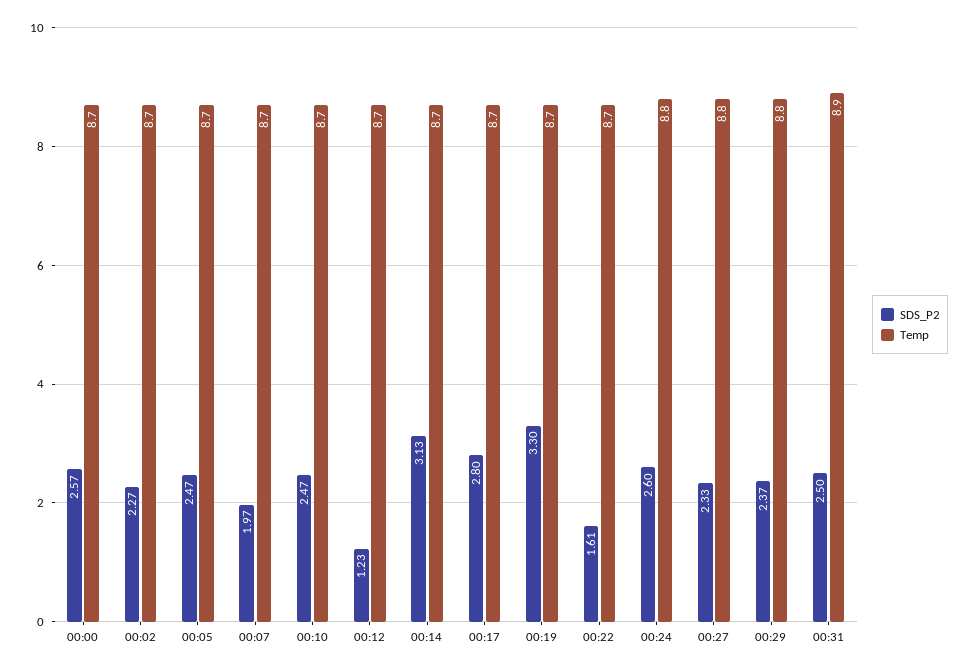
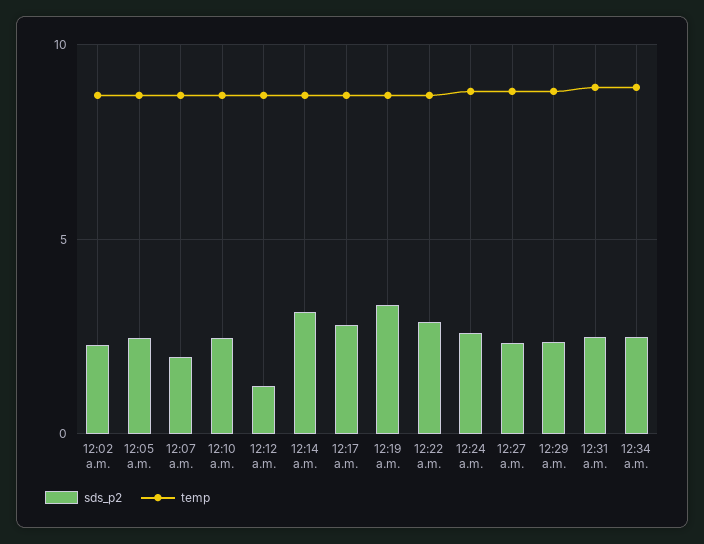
SDS_P2, 00:00: 2.57 -> none
Temp, 00:00: 8.7 -> none
SDS_P2, 00:22: 1.61 -> 3
SDS_P2, 12:34 a.m.: none -> 2.5
Temp, 12:34 a.m.: none -> 9

